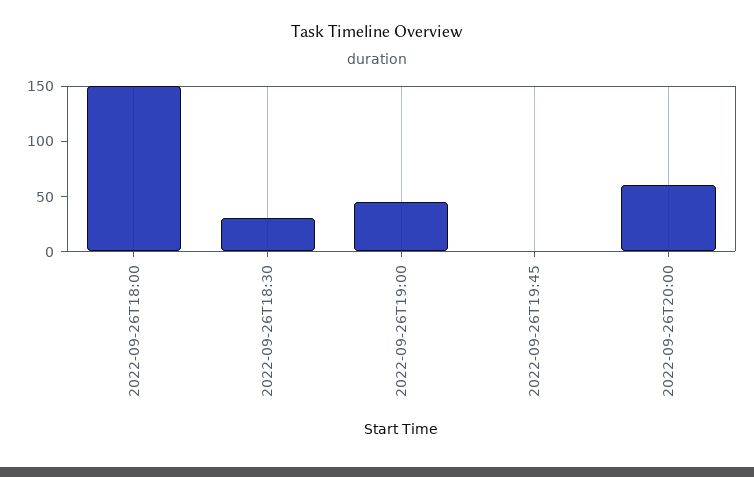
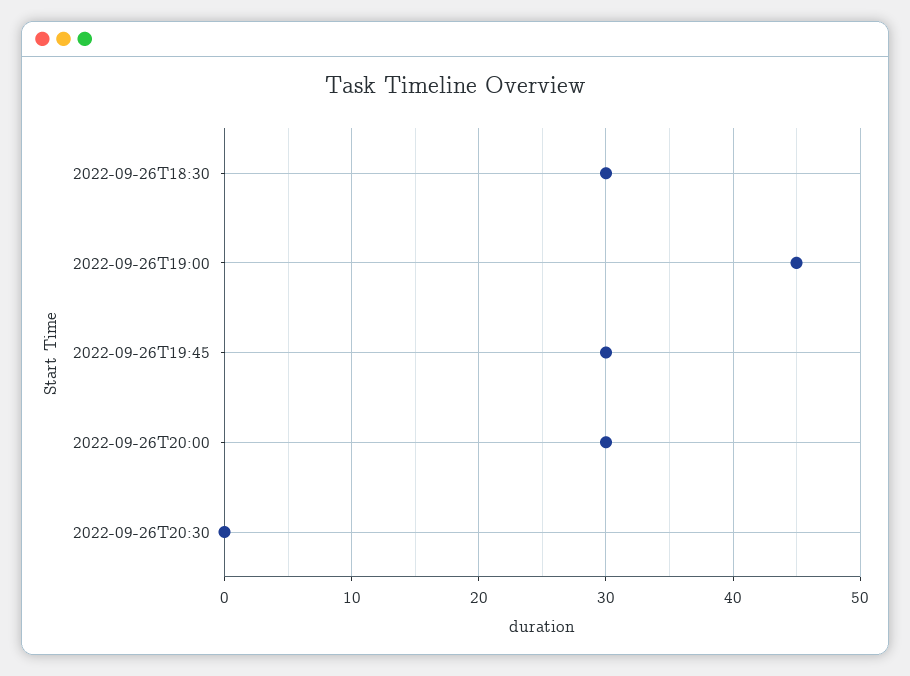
2022-09-26T18:00: 150 -> none
2022-09-26T19:45: 0 -> 30
2022-09-26T20:00: 60 -> 30
2022-09-26T20:30: none -> 0

